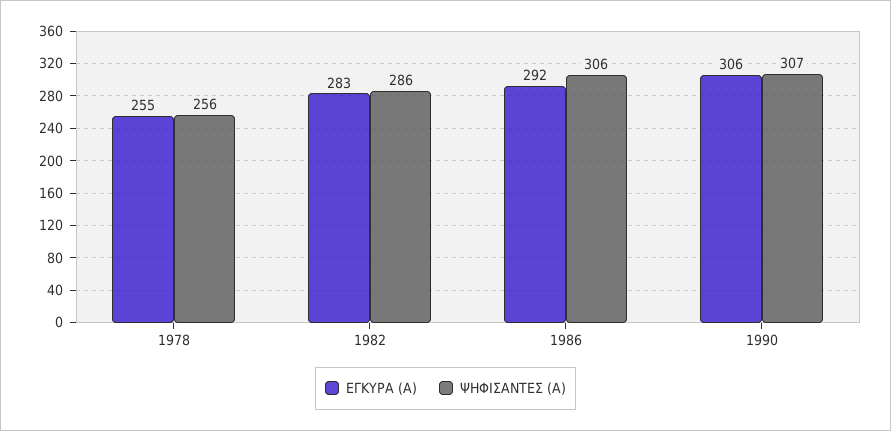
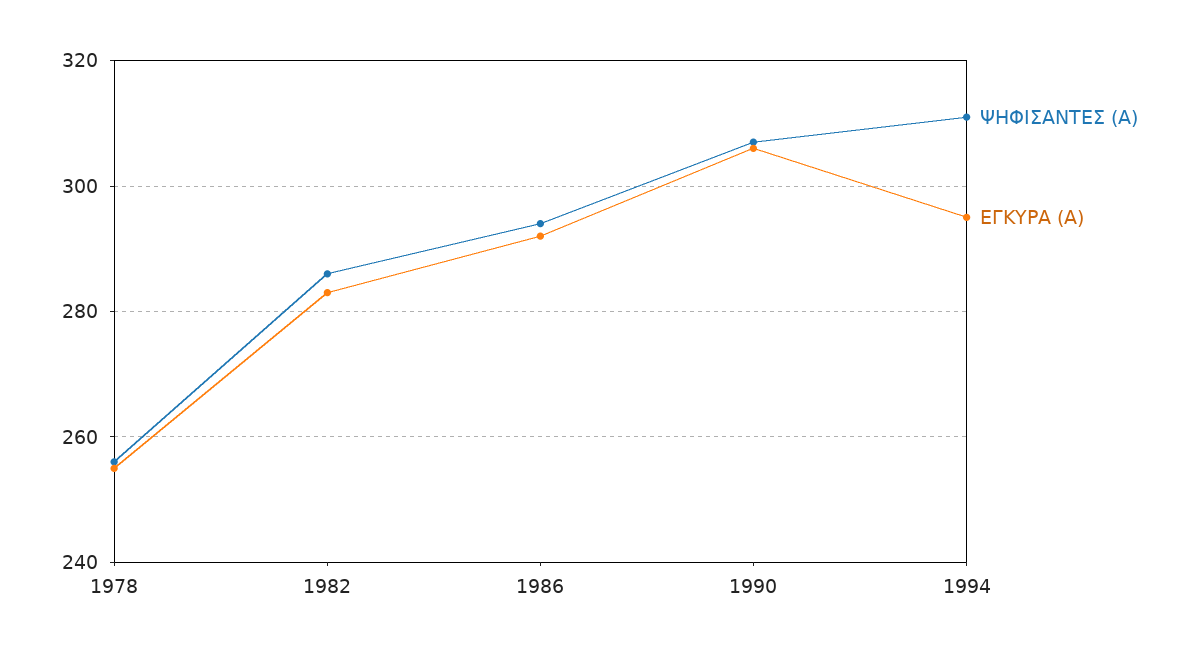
ΨΗΦΙΣΑΝΤΕΣ (Α), 1986: 306 -> 295
ΨΗΦΙΣΑΝΤΕΣ (Α), 1994: none -> 310
ΕΓΚΥΡΑ (Α), 1994: none -> 295

